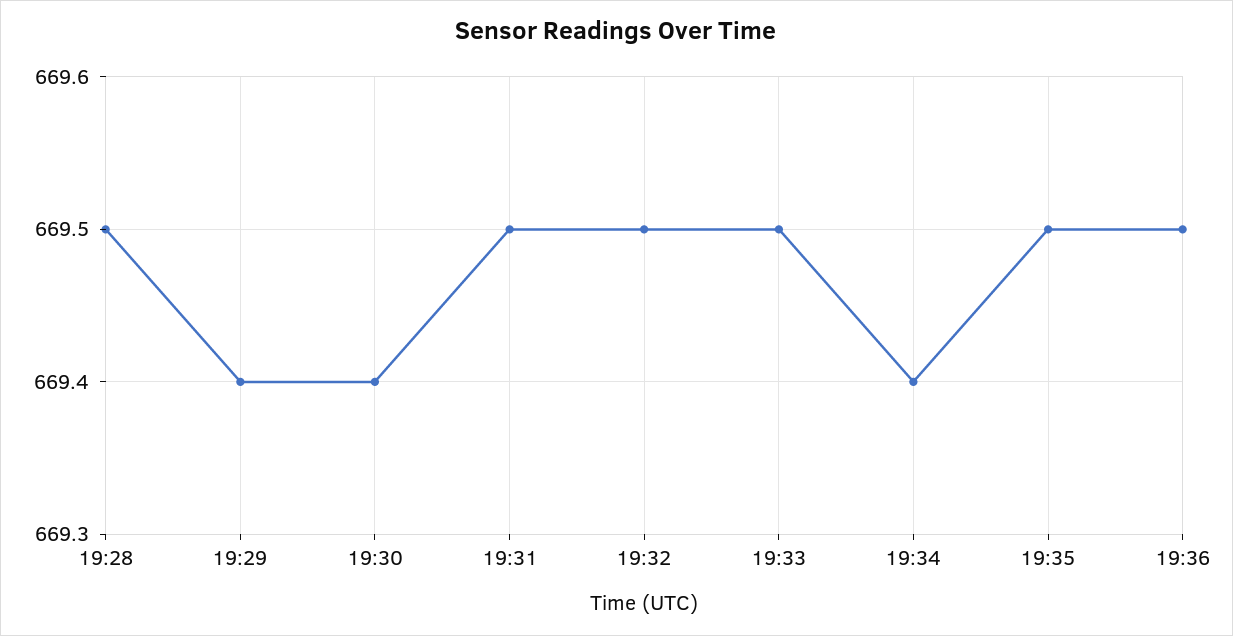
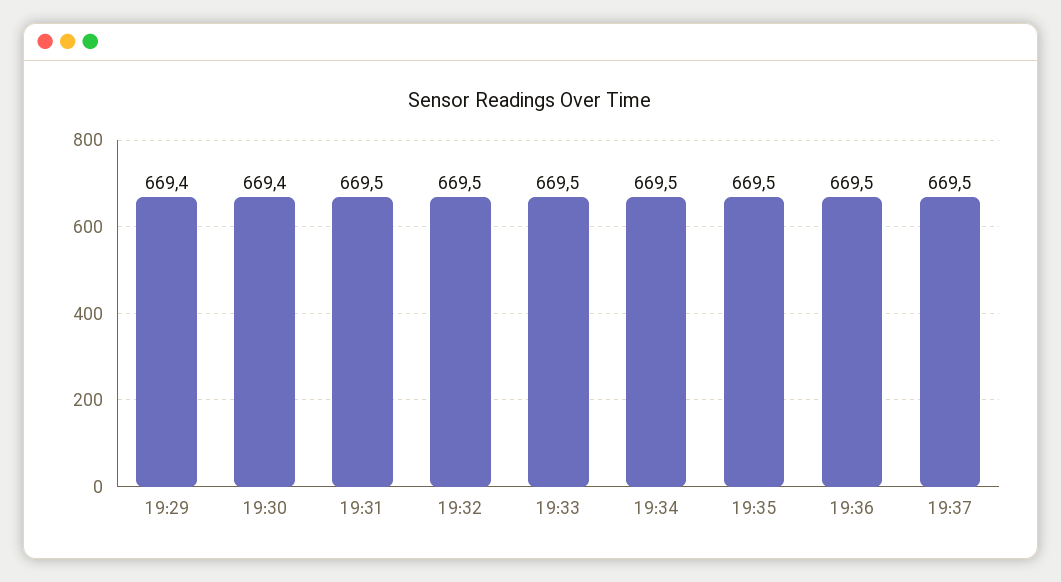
19:28: 669.5 -> none
19:34: 669.4 -> 669.5
19:37: none -> 669.5

